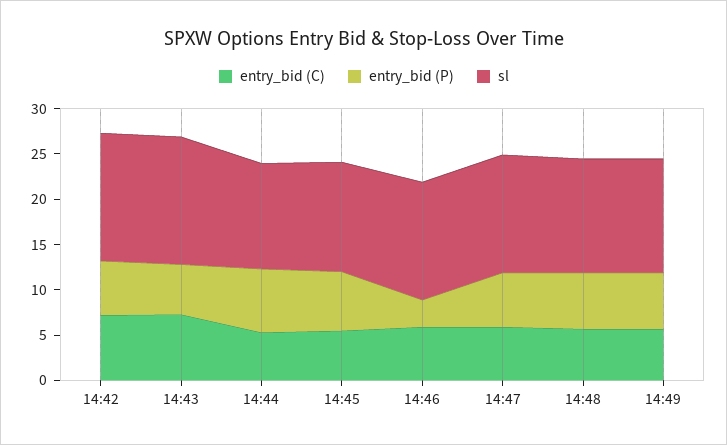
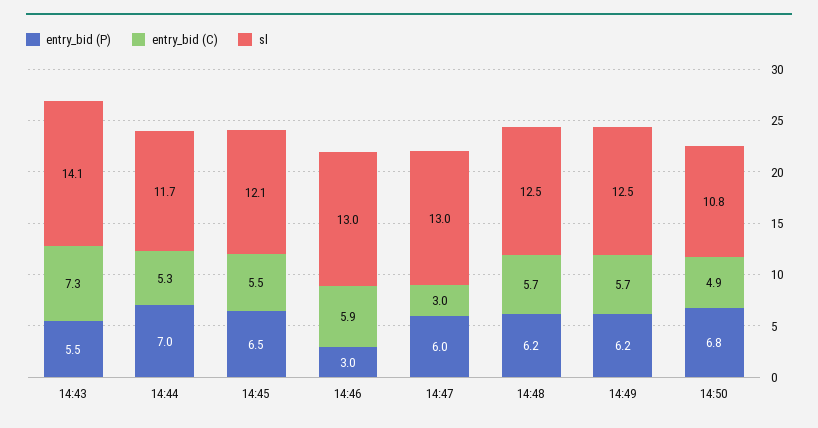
entry_bid (C), 14:42: 7 -> none
entry_bid (P), 14:42: 6 -> none
sl, 14:42: 14 -> none
entry_bid (C), 14:47: 6 -> 3
entry_bid (P), 14:50: none -> 6.8
entry_bid (C), 14:50: none -> 4.9
sl, 14:50: none -> 10.8

